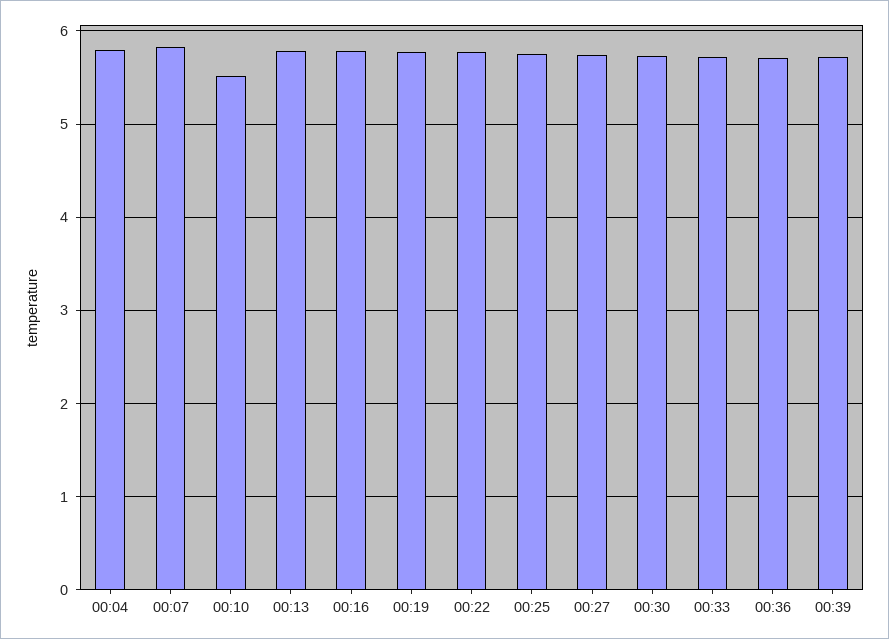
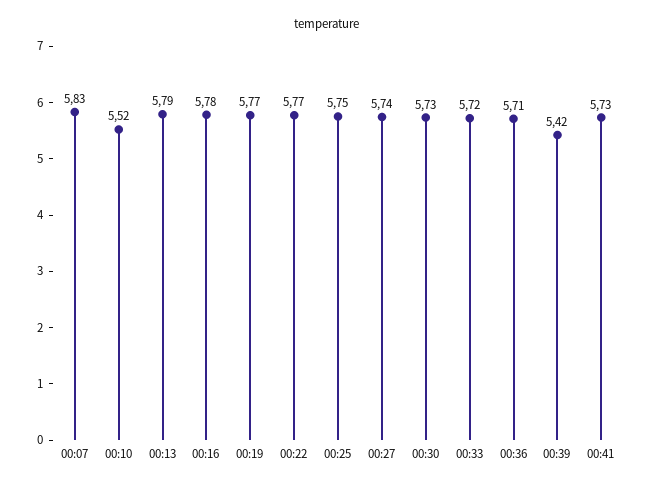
00:04: 5.8 -> none
00:39: 5.7 -> 5.42
00:41: none -> 5.73

